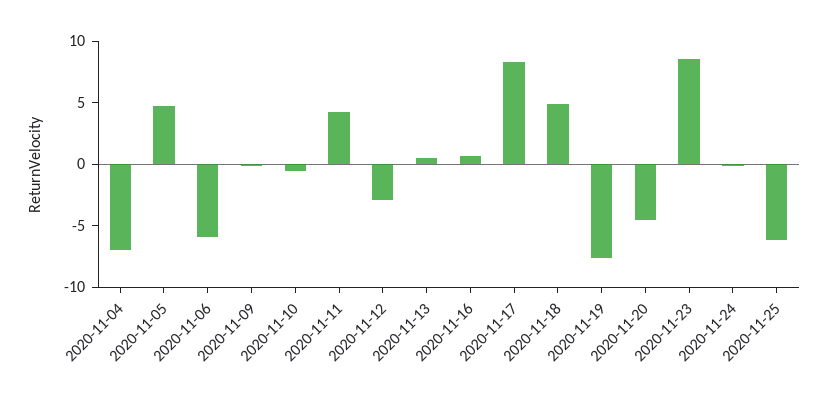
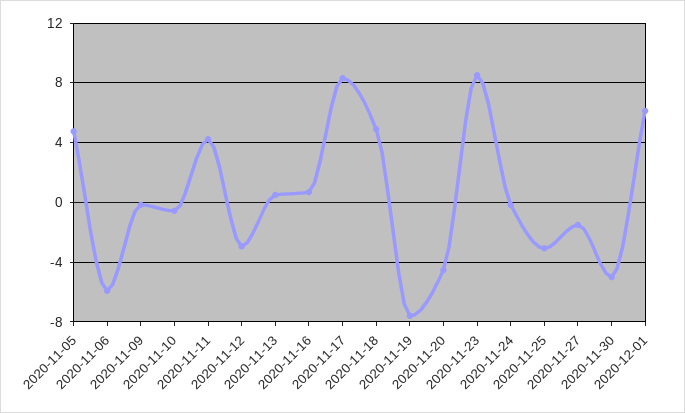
2020-11-04: -7 -> none
2020-11-25: -6 -> -3
2020-11-27: none -> -1.5
2020-11-30: none -> -5
2020-12-01: none -> 6

